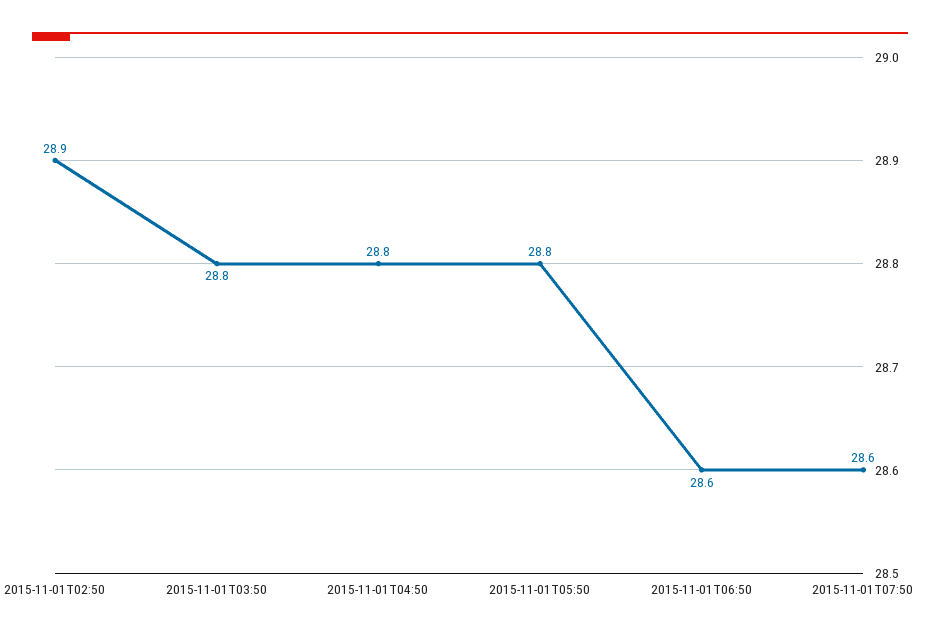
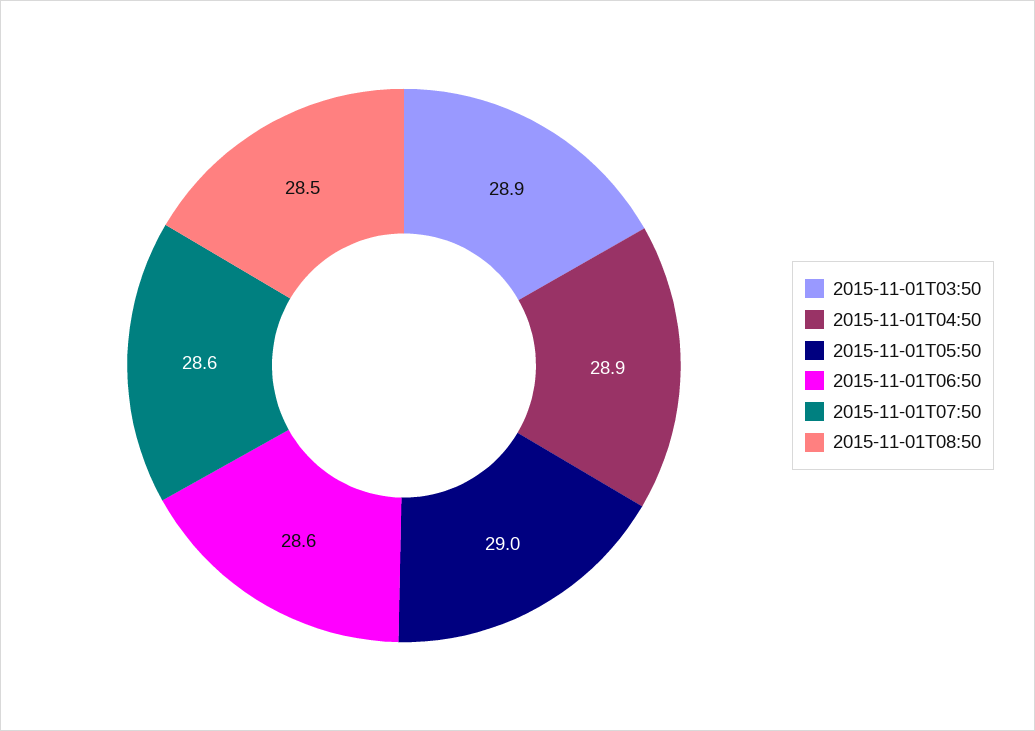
2015-11-01T02:50: 28.9 -> none
2015-11-01T03:50: 28.8 -> 28.9
2015-11-01T04:50: 28.8 -> 28.9
2015-11-01T05:50: 28.8 -> 29
2015-11-01T08:50: none -> 28.5

